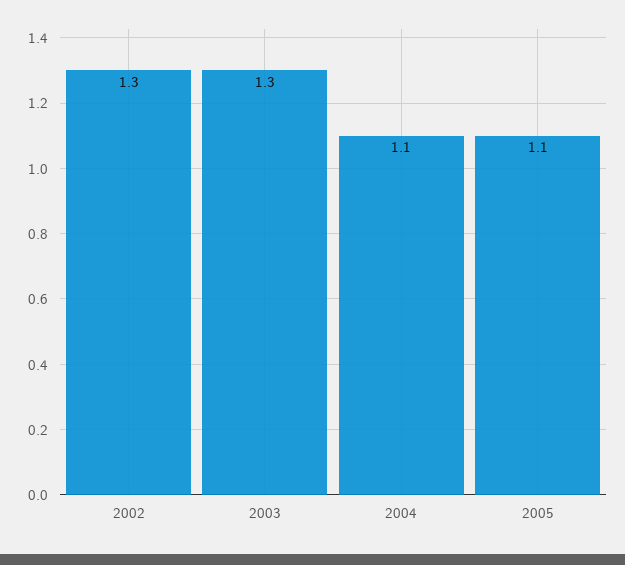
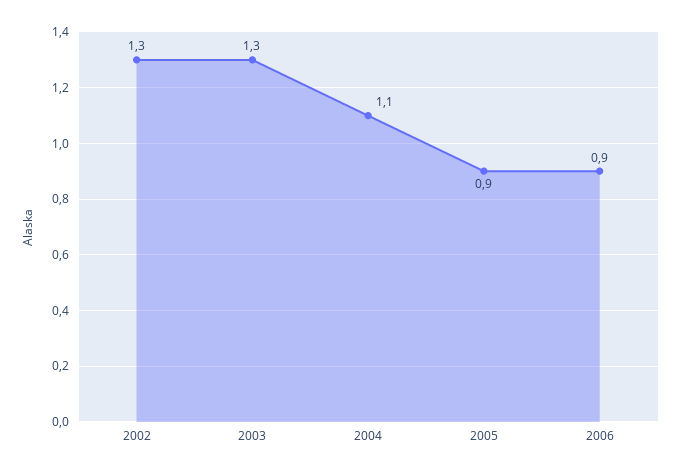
2005: 1.1 -> 0.9
2006: none -> 0.9

